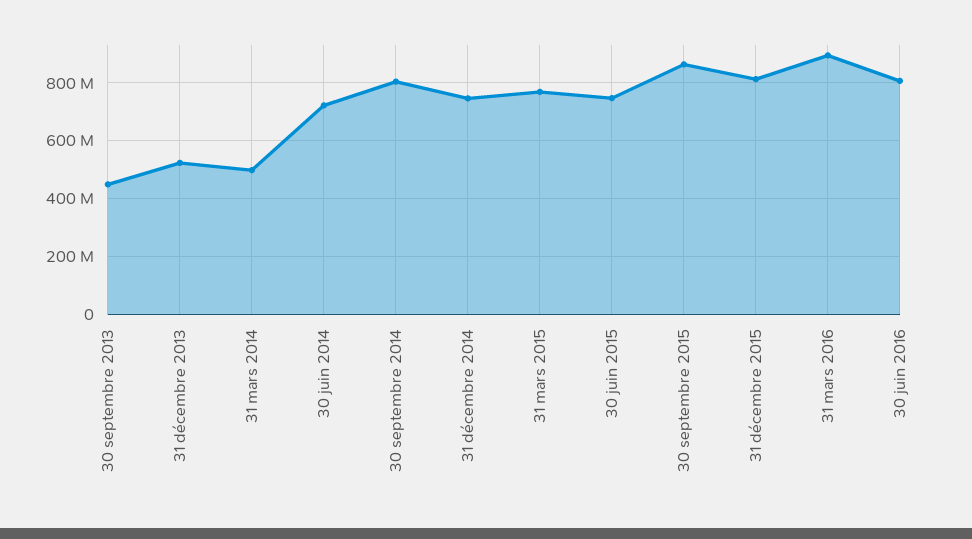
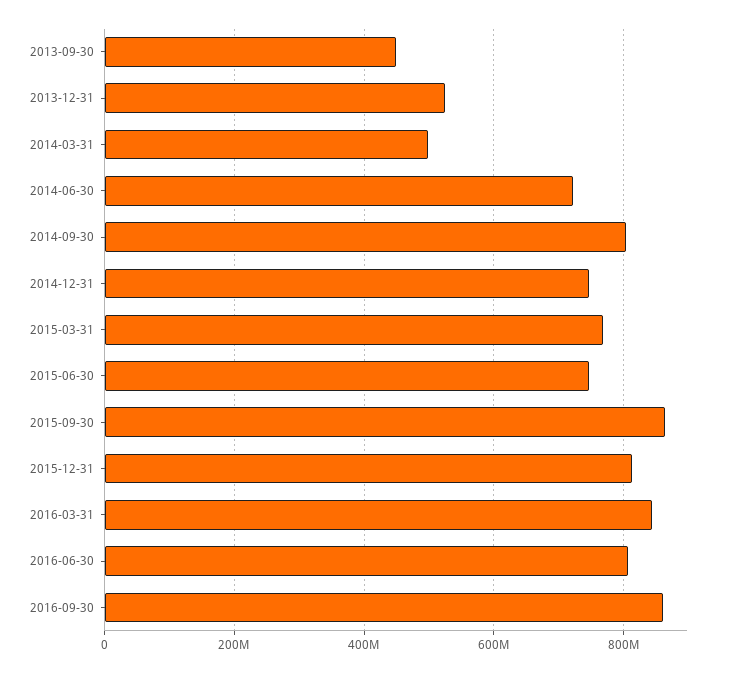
31 mars 2016: 900000000 -> 840000000
2016-09-30: none -> 860000000

